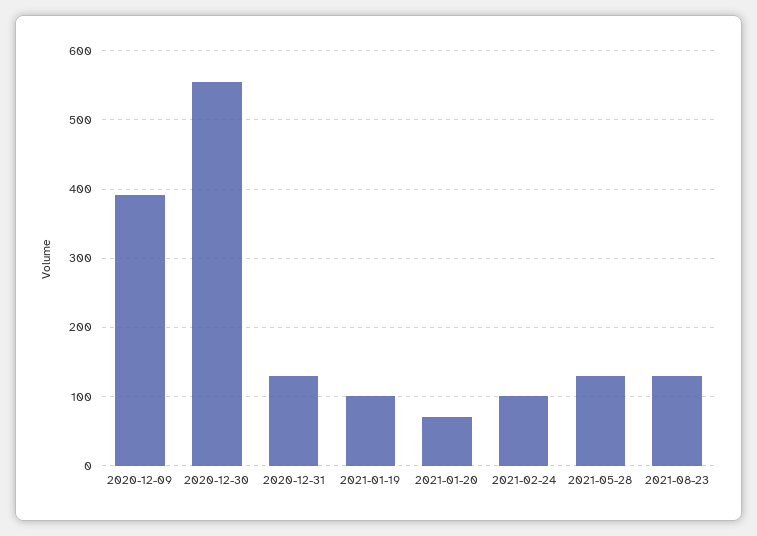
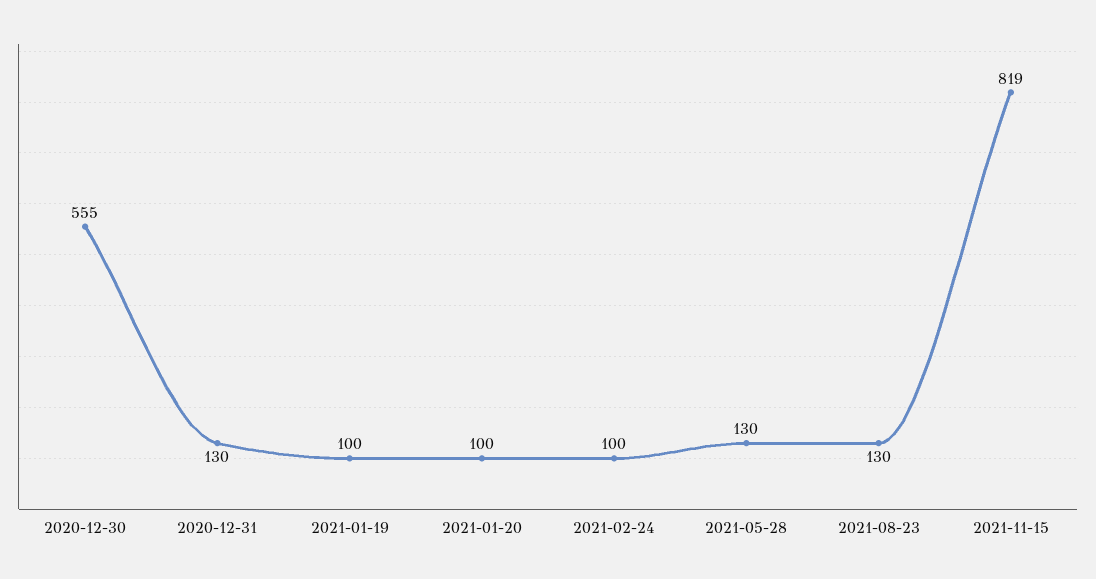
2020-12-09: 390 -> none
2021-01-20: 70 -> 100
2021-11-15: none -> 819

